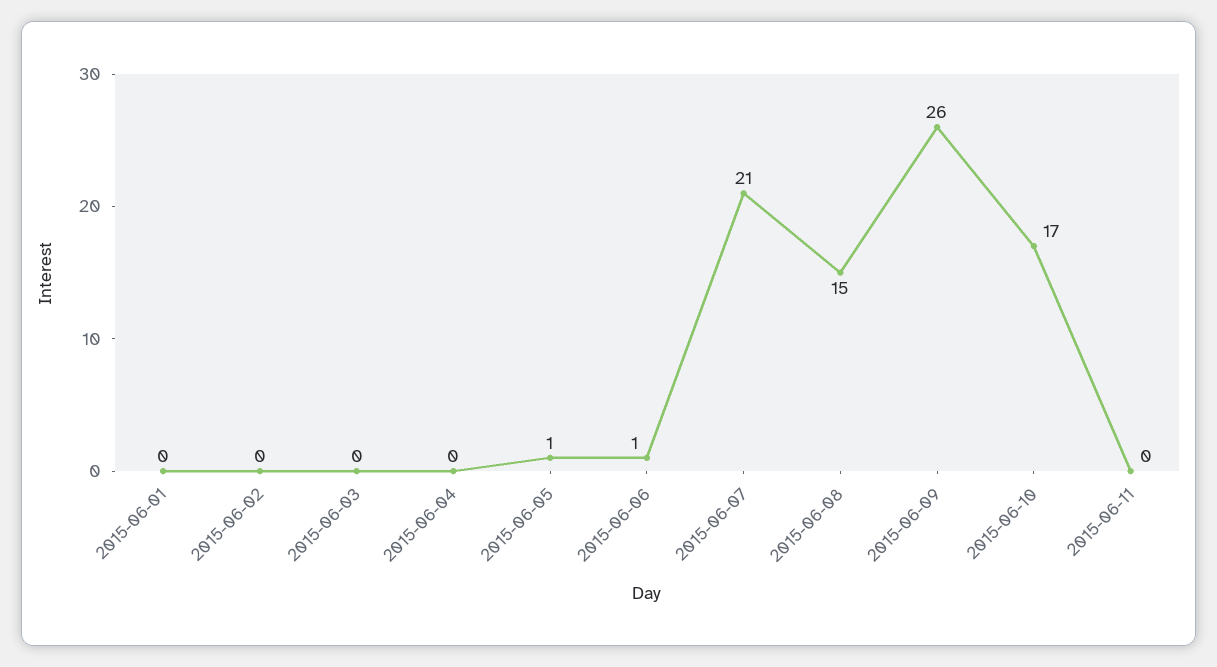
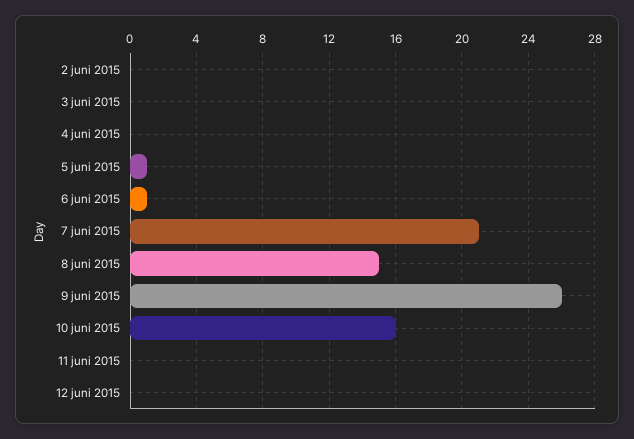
2015-06-01: 0 -> none
2015-06-10: 17 -> 16
12 juni 2015: none -> 0

